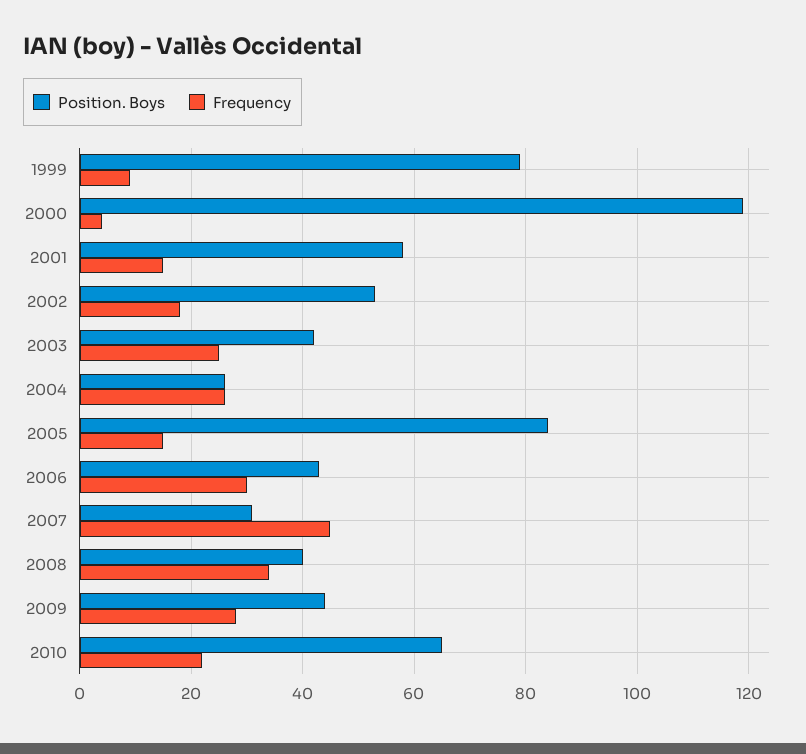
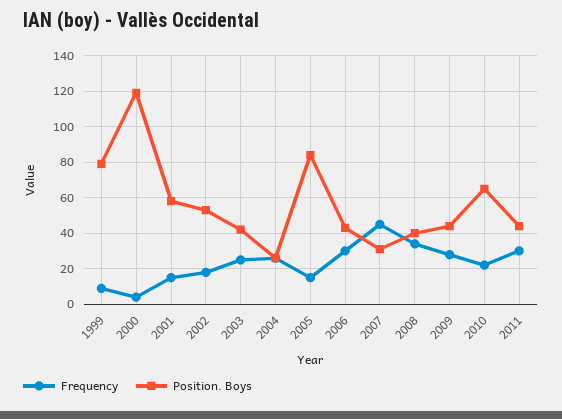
Frequency, 2011: none -> 30
Position. Boys, 2011: none -> 45

